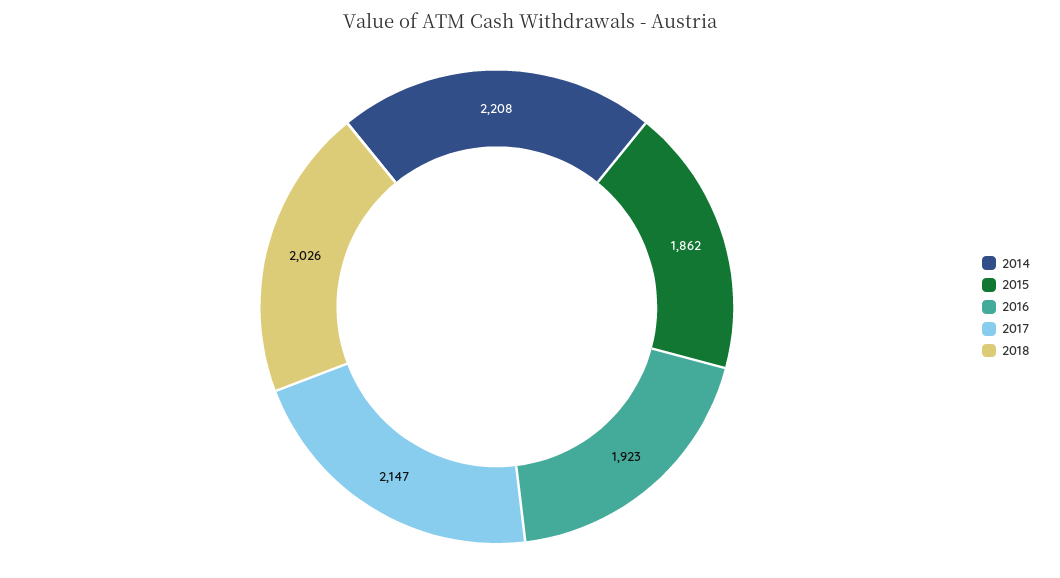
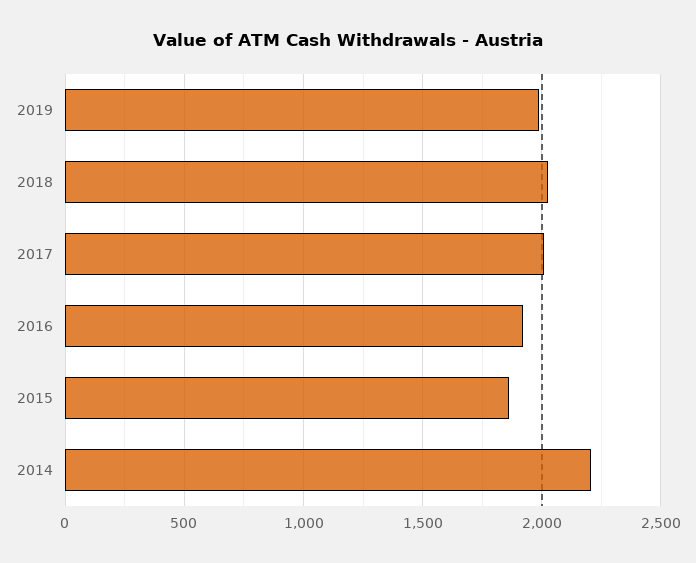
2017: 2147 -> 2000
2019: none -> 2000

